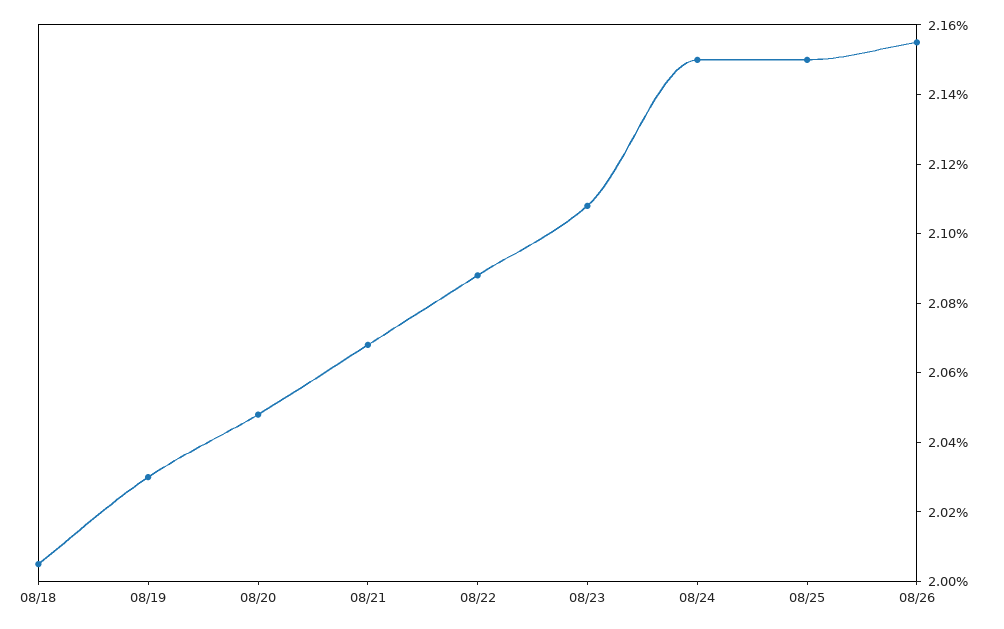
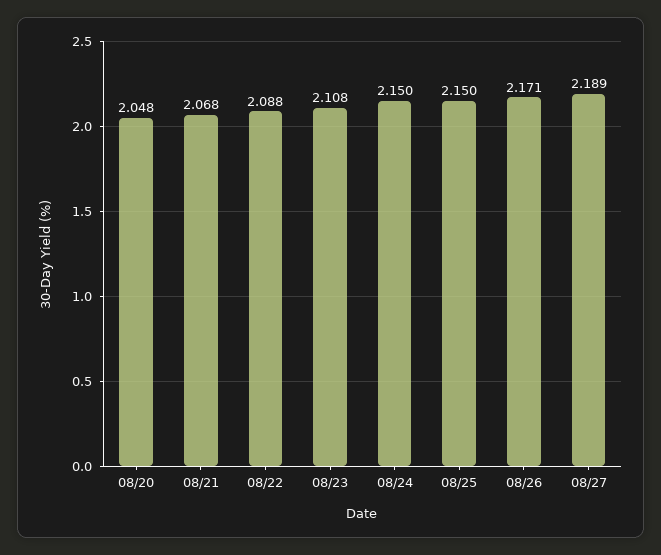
08/18: 2.005 -> none
08/19: 2.03 -> none
08/26: 2.155 -> 2.171
08/27: none -> 2.189

